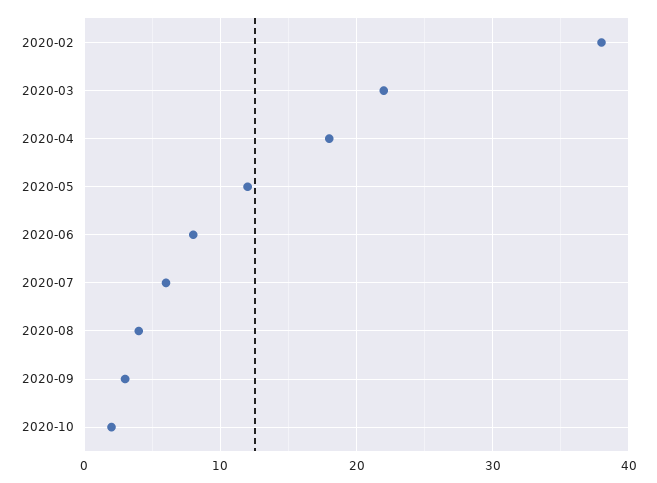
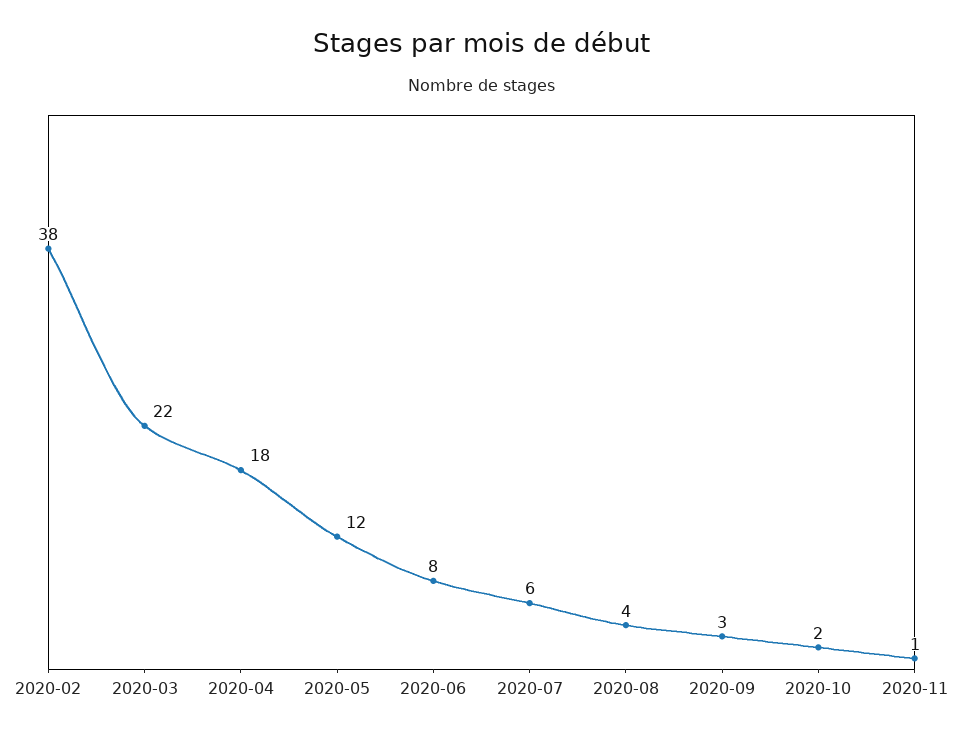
2020-11: none -> 1

